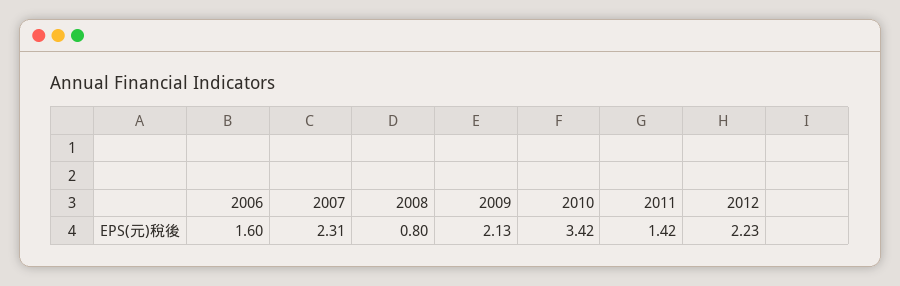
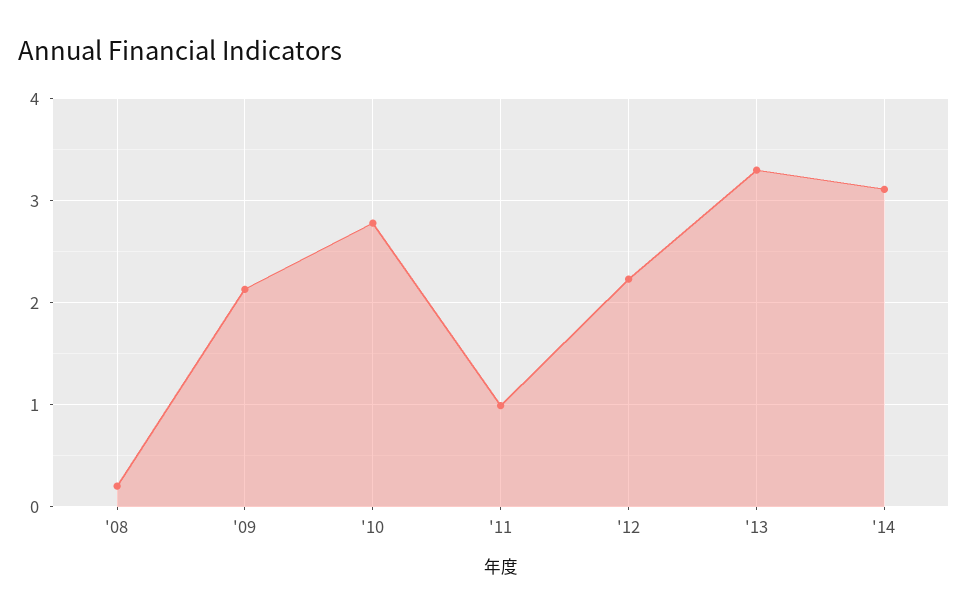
2006: 1.6 -> none
2007: 2.31 -> none
2008: 0.8 -> 0.2
2010: 3.42 -> 2.8
2011: 1.42 -> 1
'13: none -> 3.3
'14: none -> 3.1

